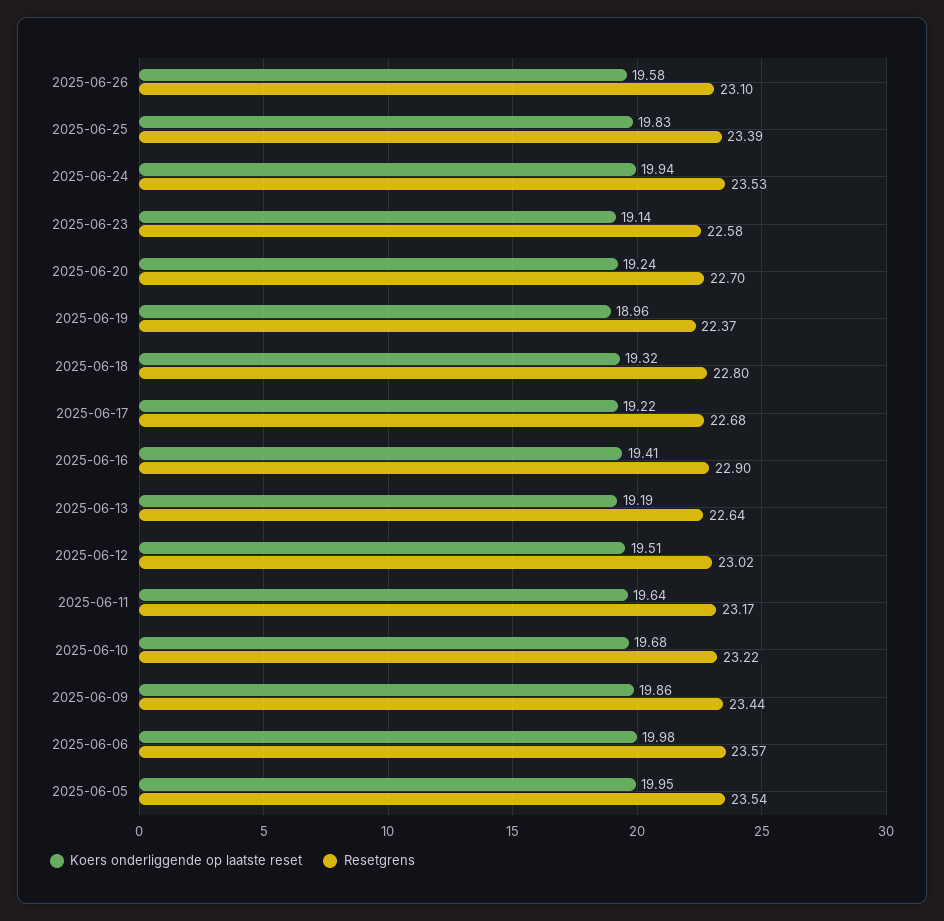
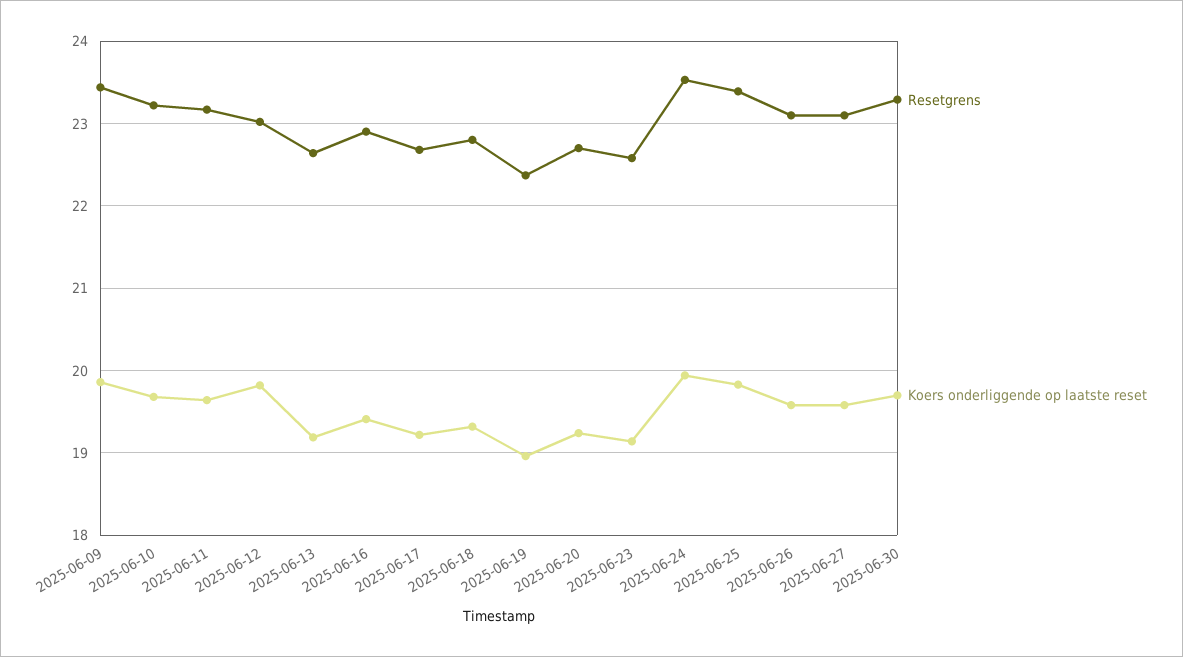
Koers onderliggende op laatste reset, 2025-06-12: 19.51 -> 19.8
Koers onderliggende op laatste reset, 2025-06-06: 19.98 -> none
Resetgrens, 2025-06-06: 23.57 -> none
Koers onderliggende op laatste reset, 2025-06-05: 19.95 -> none
Resetgrens, 2025-06-05: 23.54 -> none
Resetgrens, 2025-06-27: none -> 23.1
Koers onderliggende op laatste reset, 2025-06-27: none -> 19.6
Resetgrens, 2025-06-30: none -> 23.3
Koers onderliggende op laatste reset, 2025-06-30: none -> 19.7

